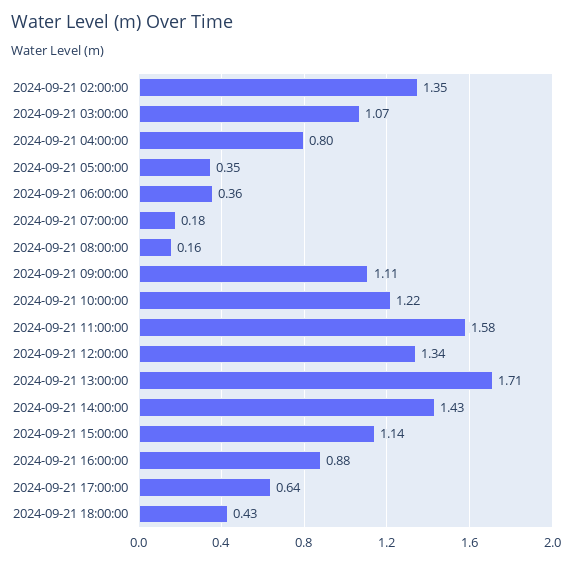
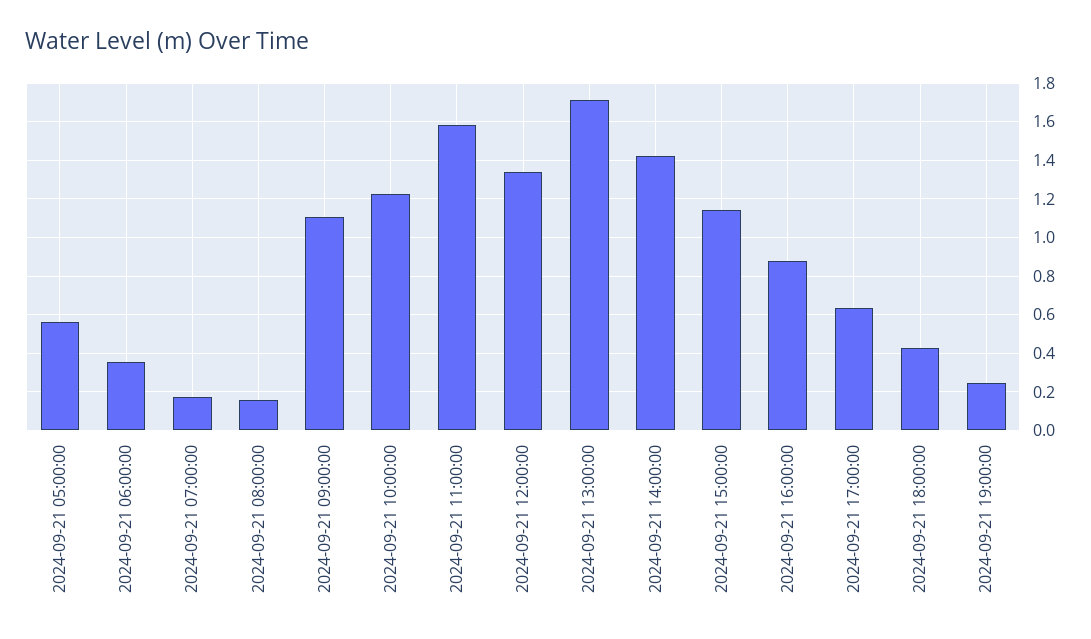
2024-09-21 02:00:00: 1.35 -> none
2024-09-21 03:00:00: 1.07 -> none
2024-09-21 04:00:00: 0.8 -> none
2024-09-21 05:00:00: 0.35 -> 0.55
2024-09-21 19:00:00: none -> 0.25

